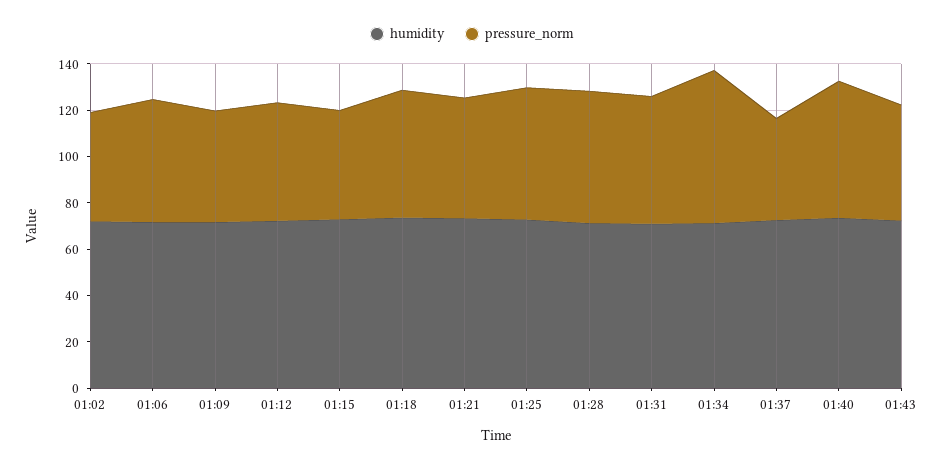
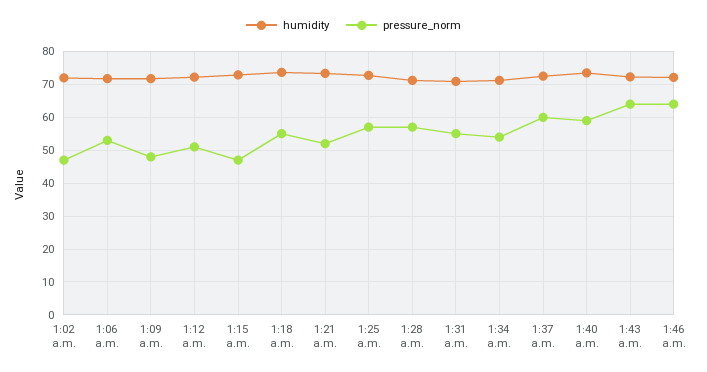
pressure_norm, 01:34: 65 -> 54
pressure_norm, 01:37: 45 -> 60
pressure_norm, 01:43: 50 -> 64
humidity, 1:46 a.m.: none -> 72
pressure_norm, 1:46 a.m.: none -> 64

